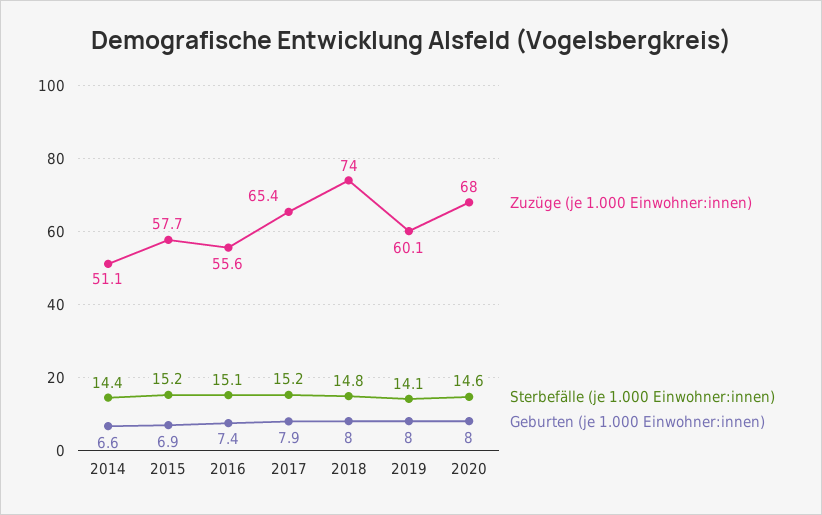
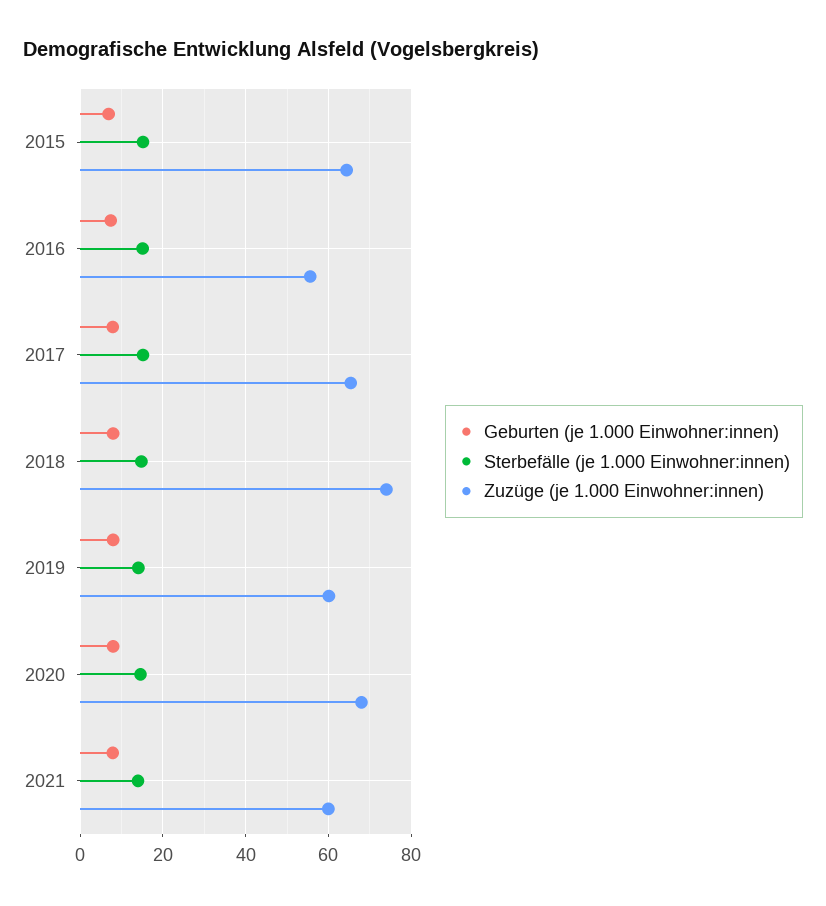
Zuzüge (je 1.000 Einwohner:innen), 2014: 51.1 -> none
Sterbefälle (je 1.000 Einwohner:innen), 2014: 14.4 -> none
Geburten (je 1.000 Einwohner:innen), 2014: 6.6 -> none
Zuzüge (je 1.000 Einwohner:innen), 2015: 57.7 -> 64
Geburten (je 1.000 Einwohner:innen), 2021: none -> 8
Sterbefälle (je 1.000 Einwohner:innen), 2021: none -> 14
Zuzüge (je 1.000 Einwohner:innen), 2021: none -> 60

